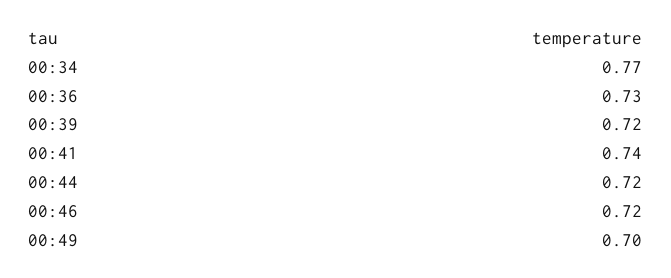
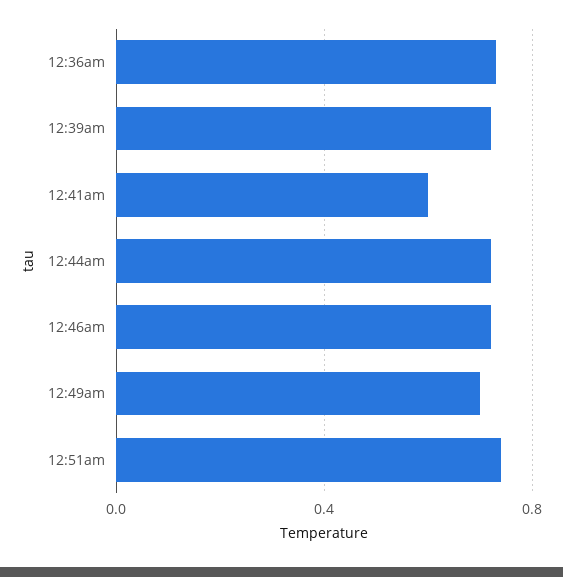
00:34: 0.77 -> none
00:41: 0.74 -> 0.6
12:51am: none -> 0.75

